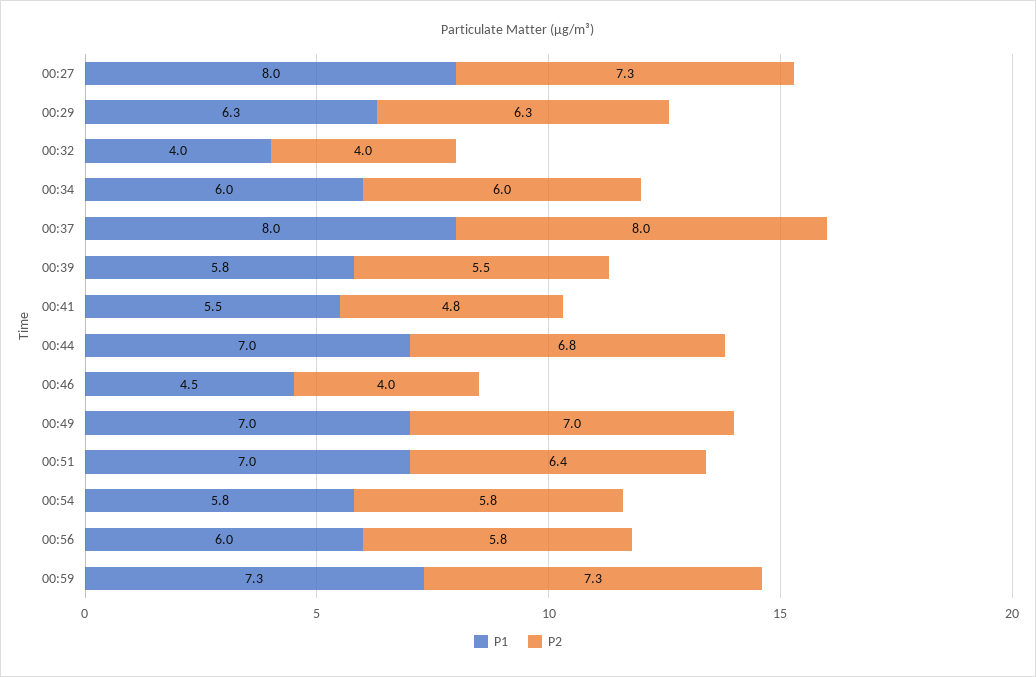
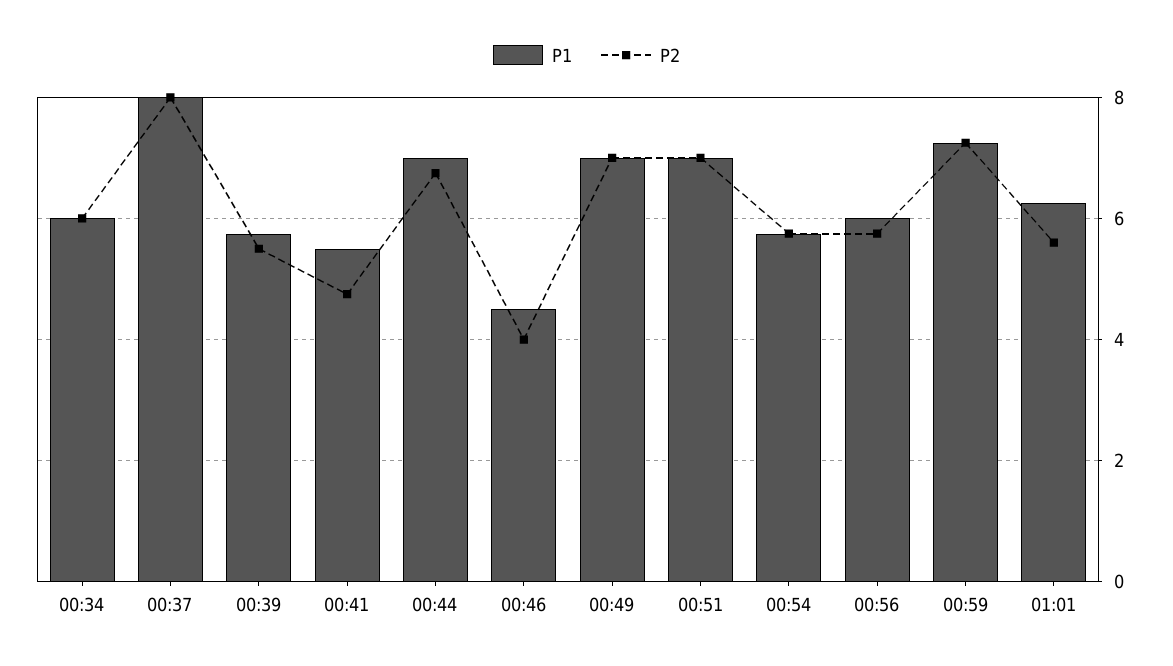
P1, 00:27: 8 -> none
P2, 00:27: 7.3 -> none
P1, 00:29: 6.3 -> none
P2, 00:29: 6.3 -> none
P1, 00:32: 4 -> none
P2, 00:32: 4 -> none
P2, 00:51: 6.4 -> 7
P1, 01:01: none -> 6.2
P2, 01:01: none -> 5.6

